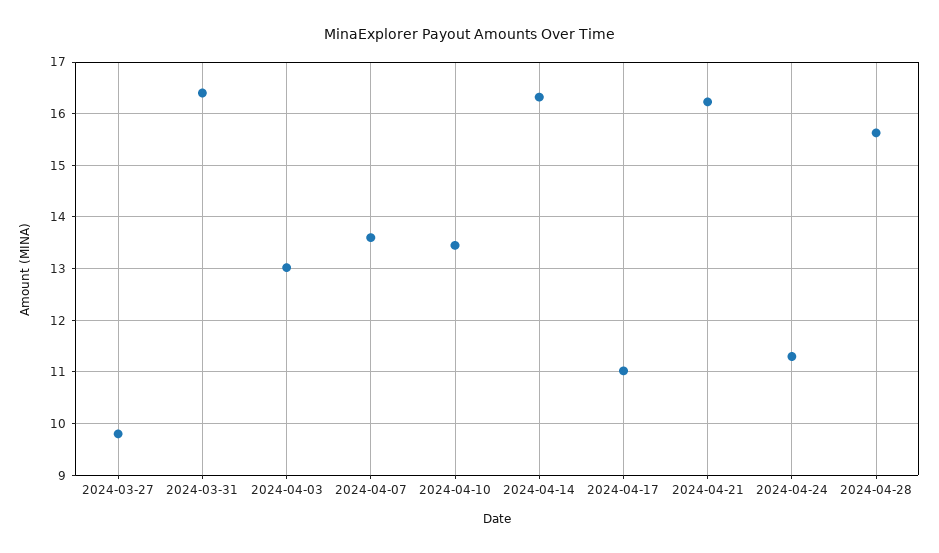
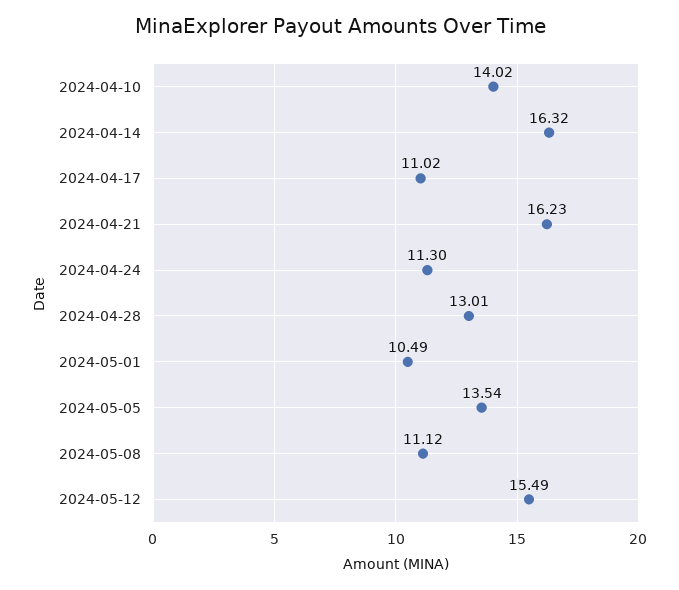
2024-03-27: 9.8 -> none
2024-03-31: 16.4 -> none
2024-04-03: 13 -> none
2024-04-07: 13.6 -> none
2024-04-10: 13.4 -> 14.02
2024-04-28: 15.6 -> 13.01
2024-05-01: none -> 10.49
2024-05-05: none -> 13.54
2024-05-08: none -> 11.12
2024-05-12: none -> 15.49

